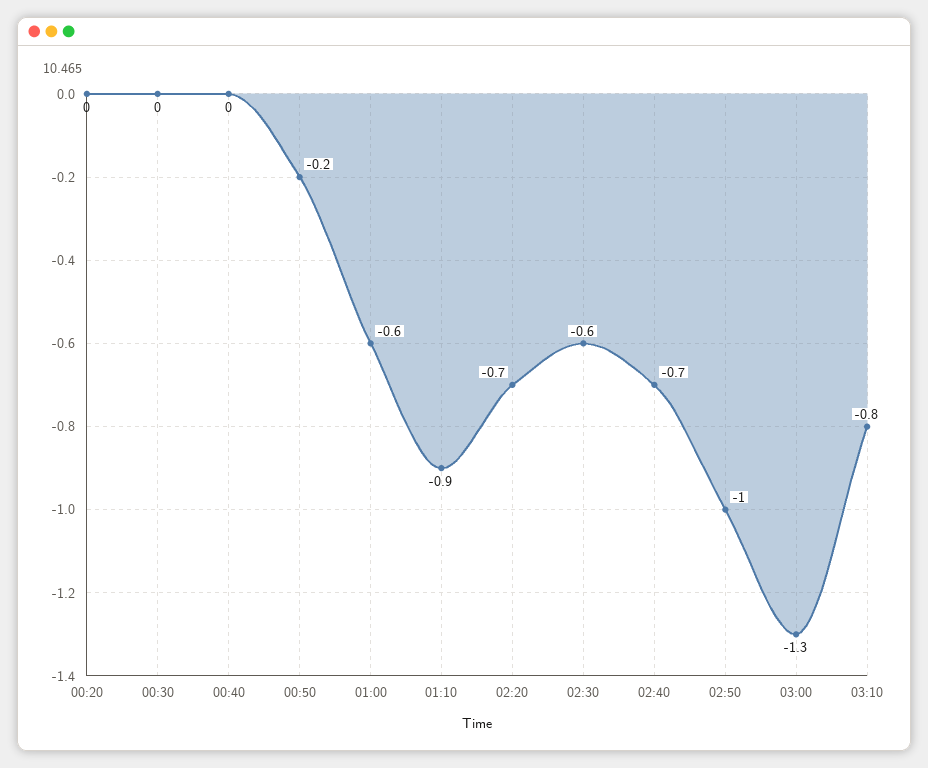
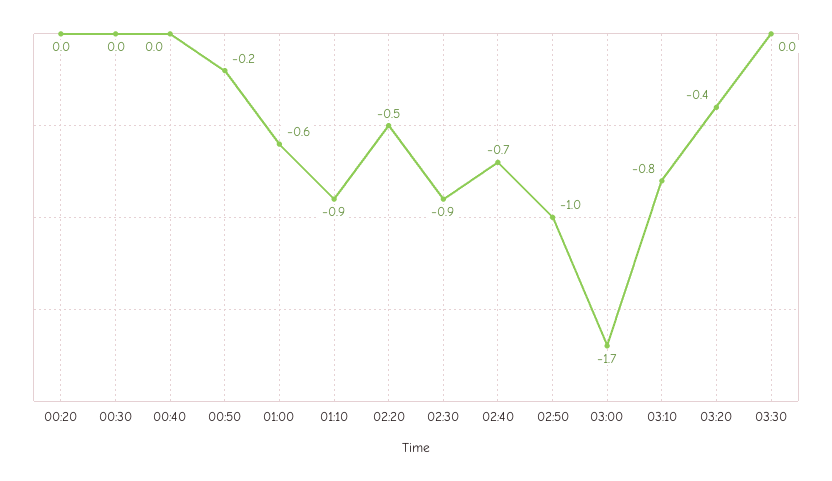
02:20: -0.7 -> -0.5
02:30: -0.6 -> -0.9
03:00: -1.3 -> -1.7
03:20: none -> -0.4
03:30: none -> 0

